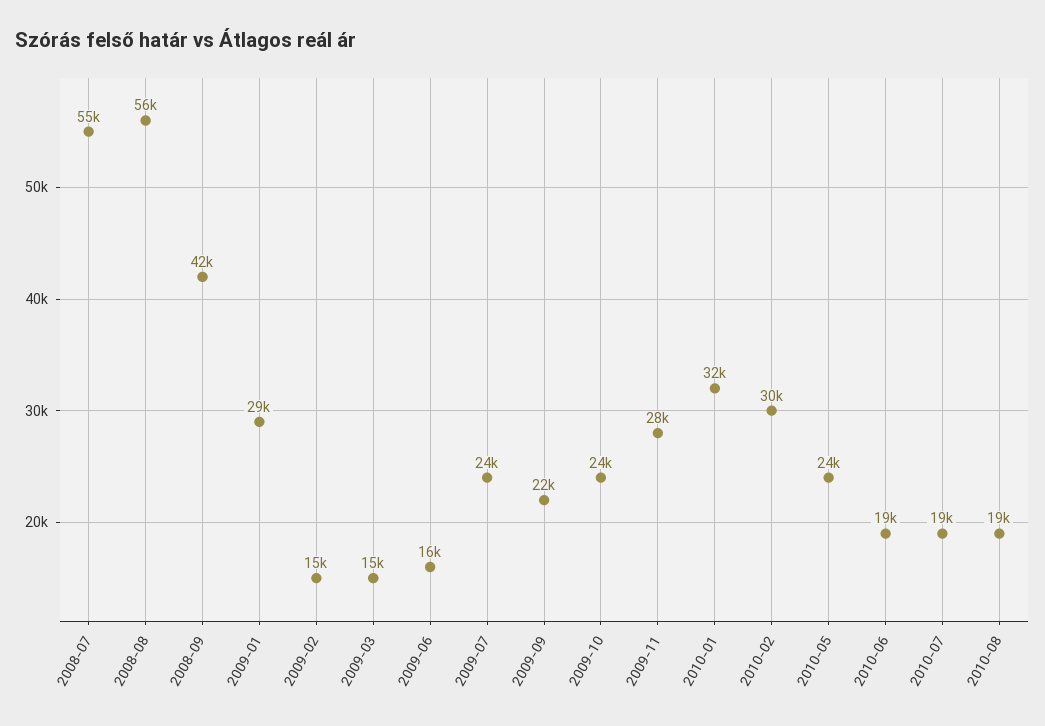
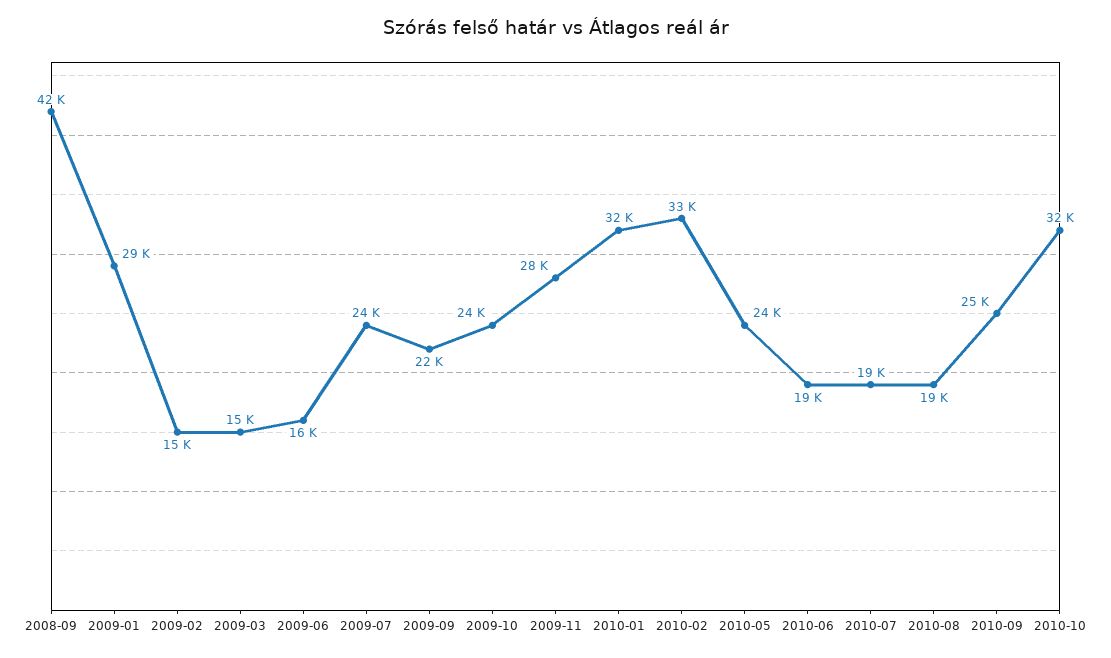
2008-07: 55000 -> none
2008-08: 56000 -> none
2010-02: 30000 -> 33000
2010-09: none -> 25000
2010-10: none -> 32000

